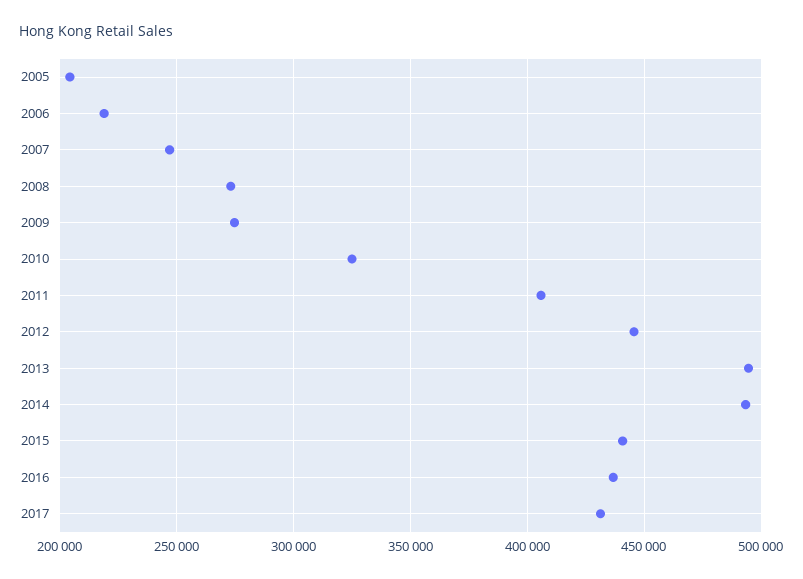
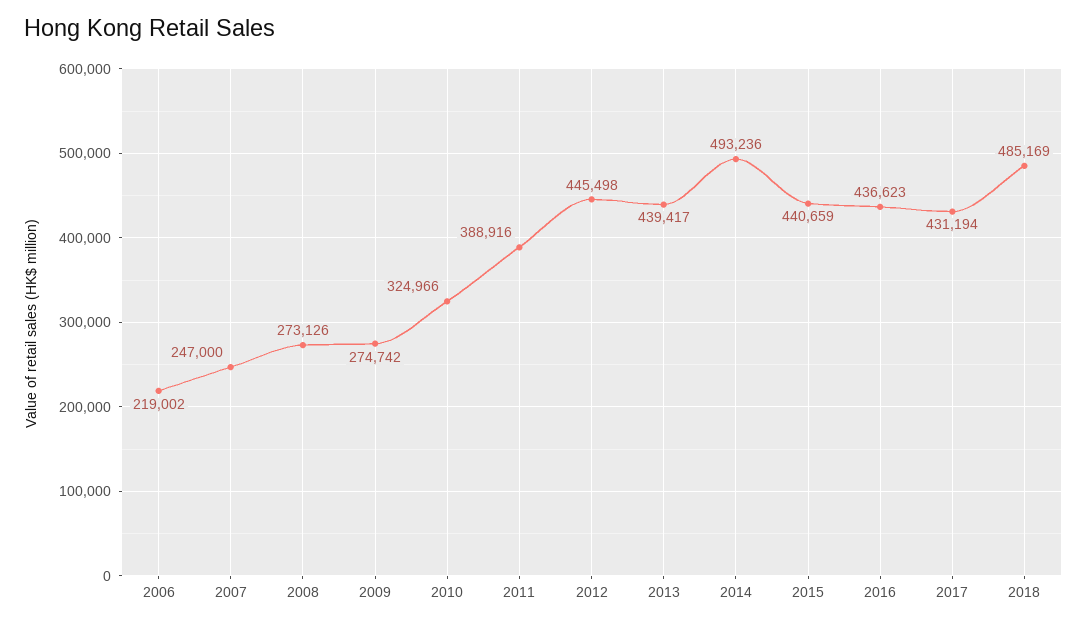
2005: 205000 -> none
2011: 405000 -> 388916
2013: 495000 -> 439417
2018: none -> 485169

